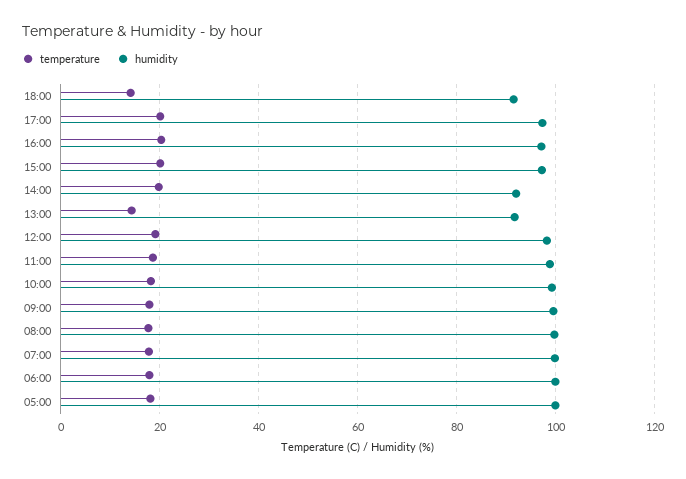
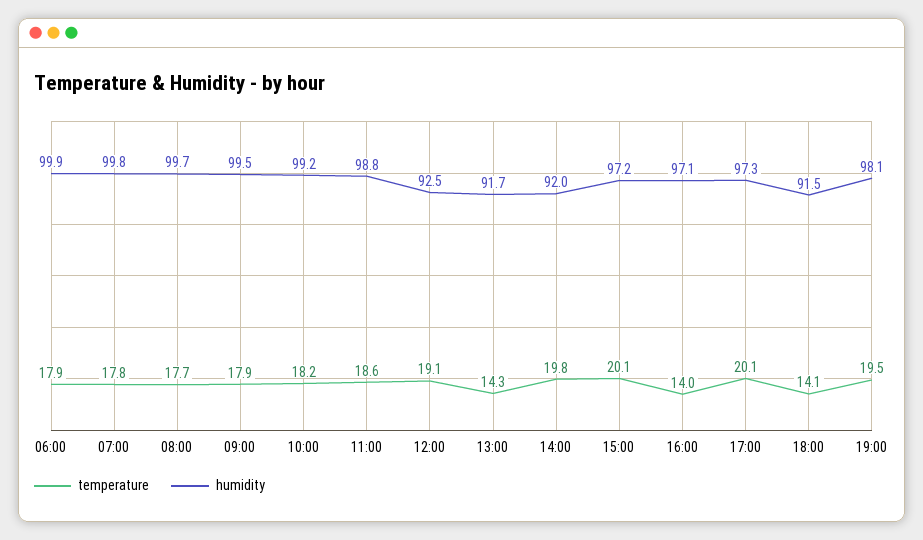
temperature, 16:00: 20 -> 14
humidity, 12:00: 98 -> 92.5
temperature, 05:00: 18 -> none
humidity, 05:00: 100 -> none
temperature, 19:00: none -> 19.5
humidity, 19:00: none -> 98.1

